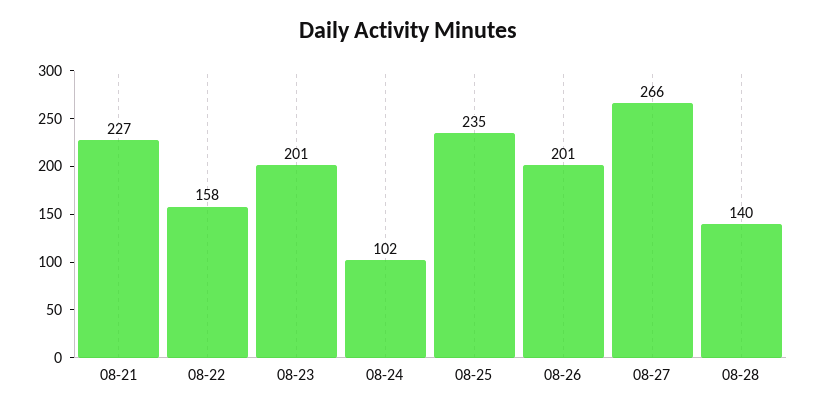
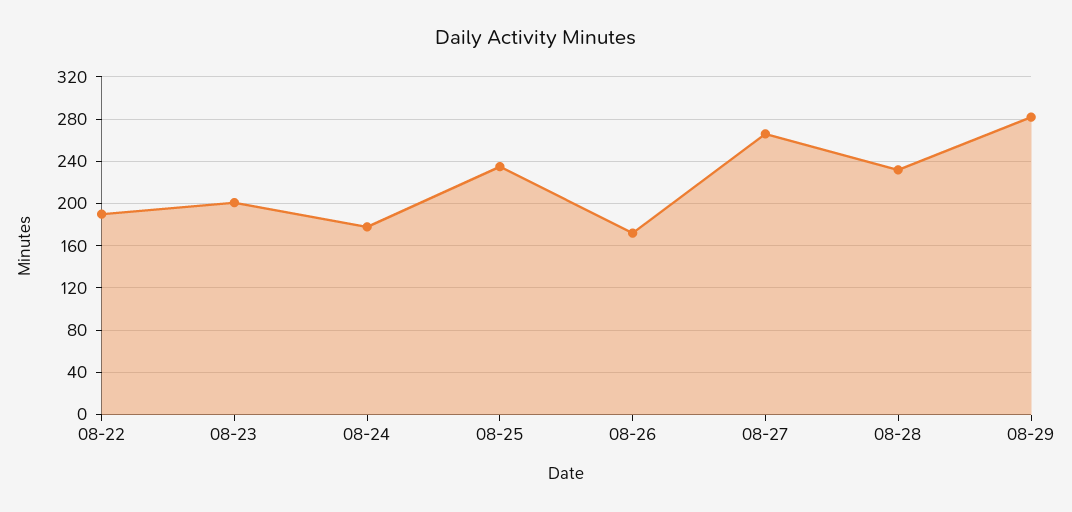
08-21: 227 -> none
08-22: 158 -> 190
08-24: 102 -> 180
08-26: 201 -> 170
08-28: 140 -> 230
08-29: none -> 280

